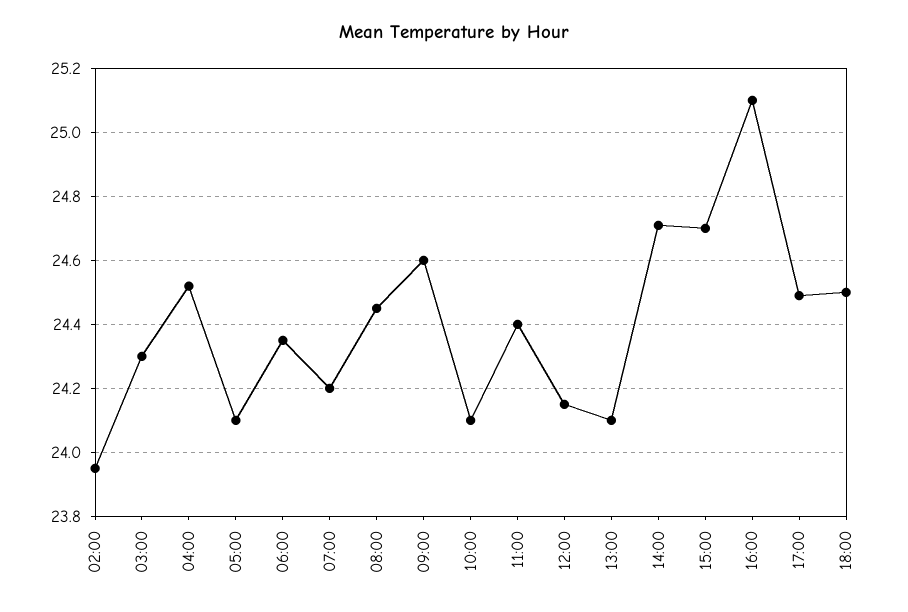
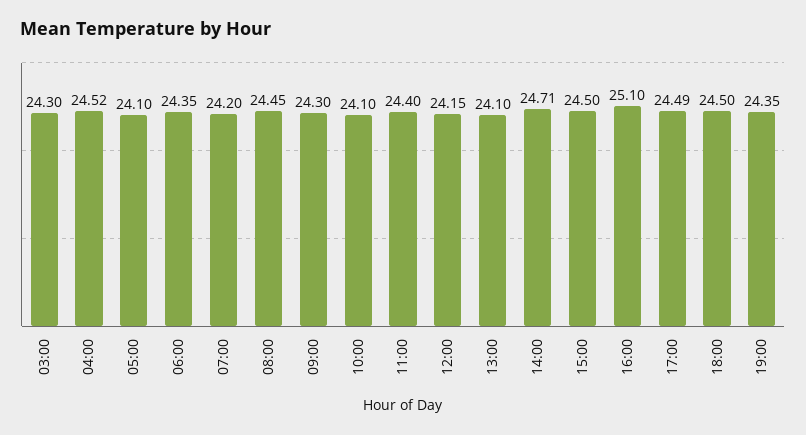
02:00: 23.95 -> none
09:00: 24.6 -> 24.3
15:00: 24.7 -> 24.5
19:00: none -> 24.35

